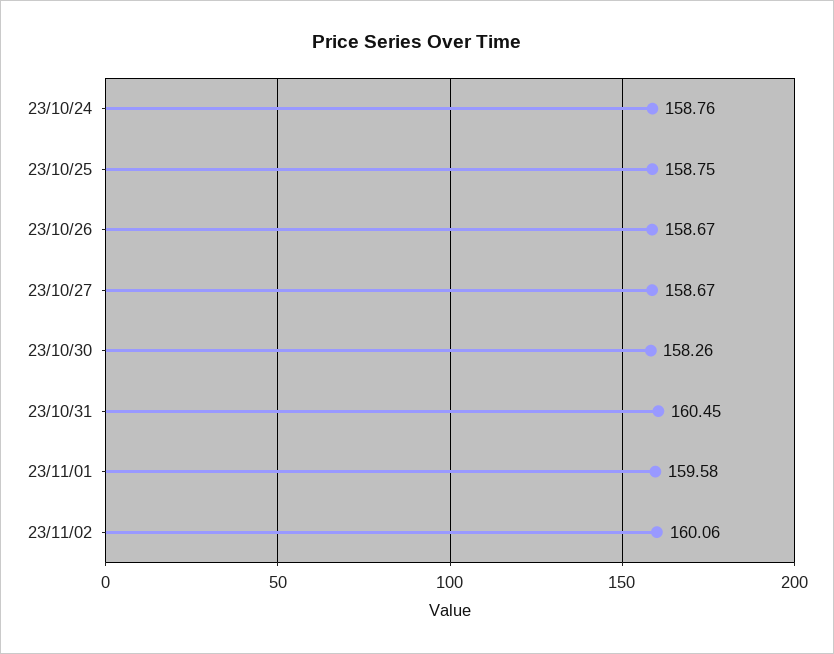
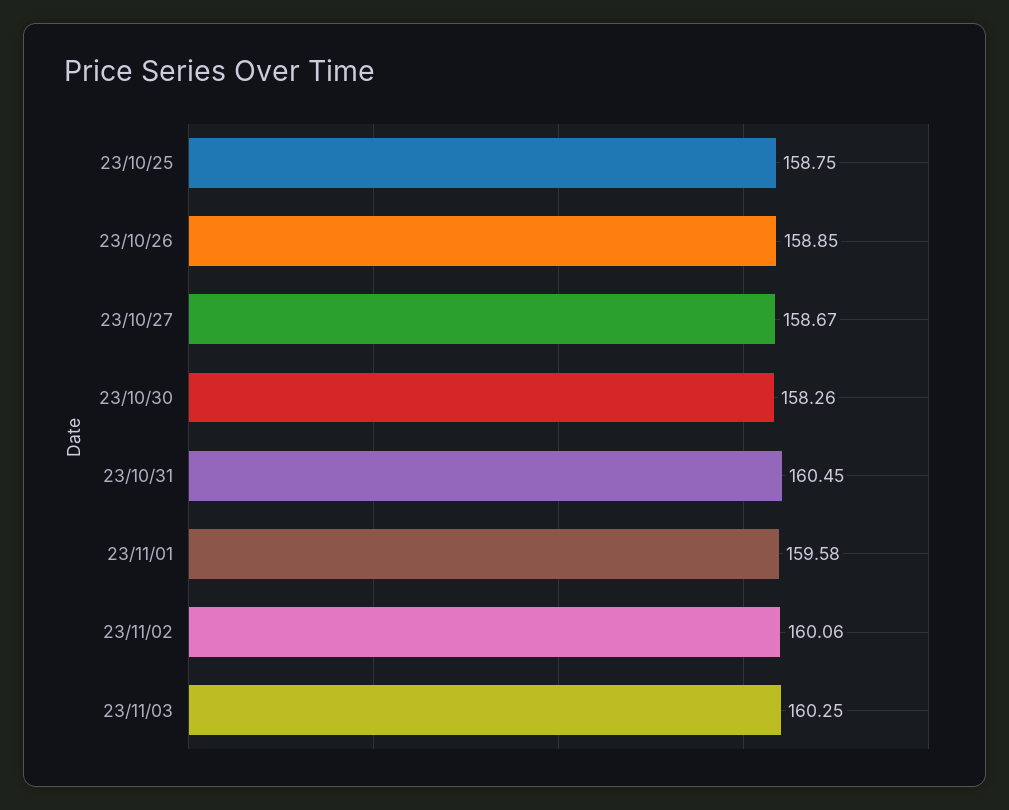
23/10/24: 158.76 -> none
23/10/26: 158.67 -> 158.85
23/11/03: none -> 160.25

